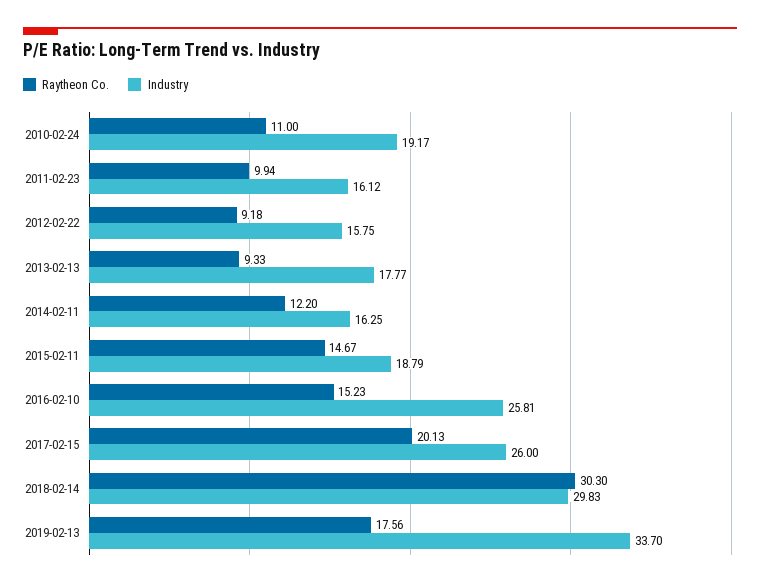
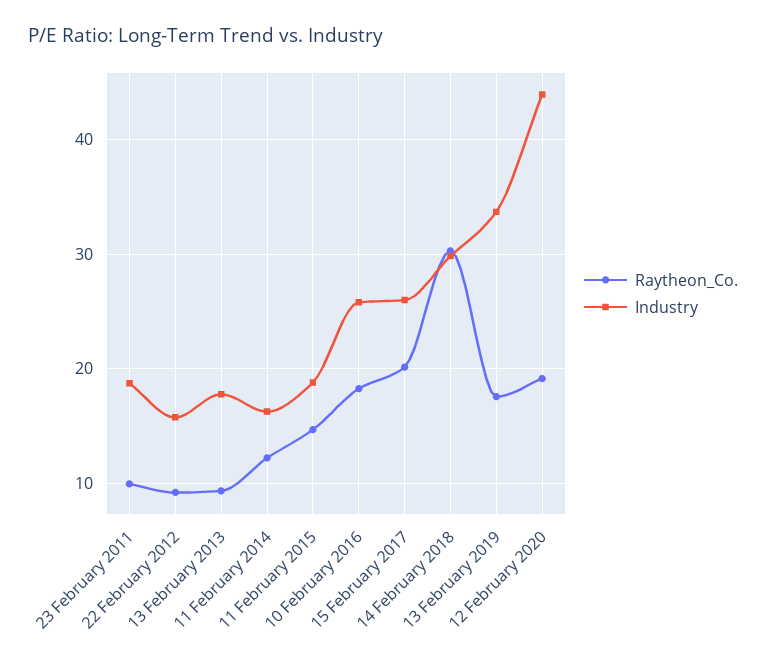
Raytheon Co., 2010-02-24: 11 -> none
Industry, 2010-02-24: 19.17 -> none
Industry, 2011-02-23: 16.12 -> 19
Raytheon Co., 2016-02-10: 15.23 -> 18
Raytheon Co., 12 February 2020: none -> 19
Industry, 12 February 2020: none -> 44

